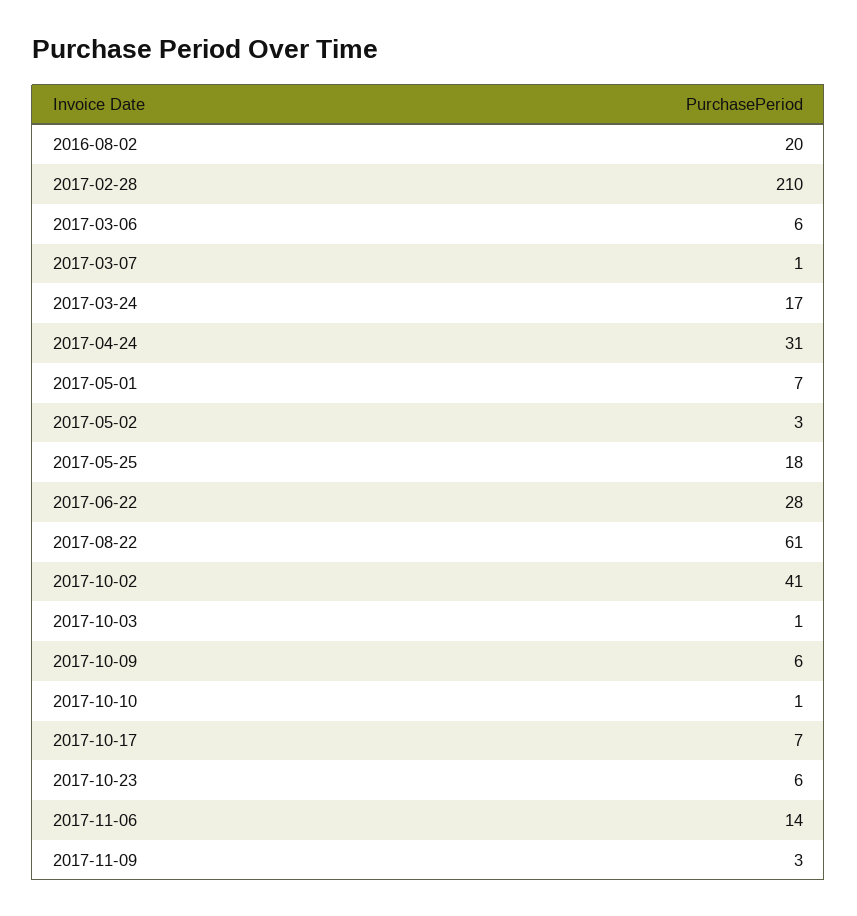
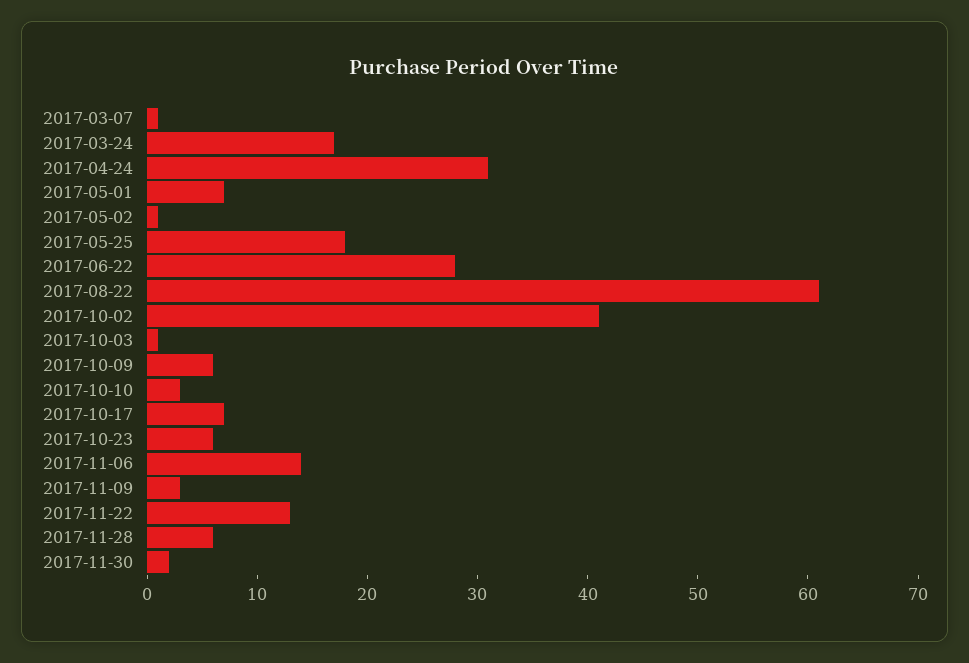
2016-08-02: 20 -> none
2017-02-28: 210 -> none
2017-03-06: 6 -> none
2017-05-02: 3 -> 1
2017-10-10: 1 -> 3
2017-11-22: none -> 13
2017-11-28: none -> 6
2017-11-30: none -> 2

